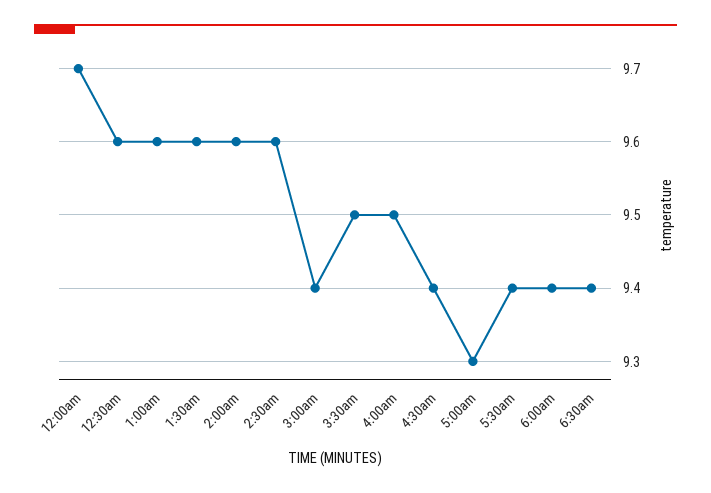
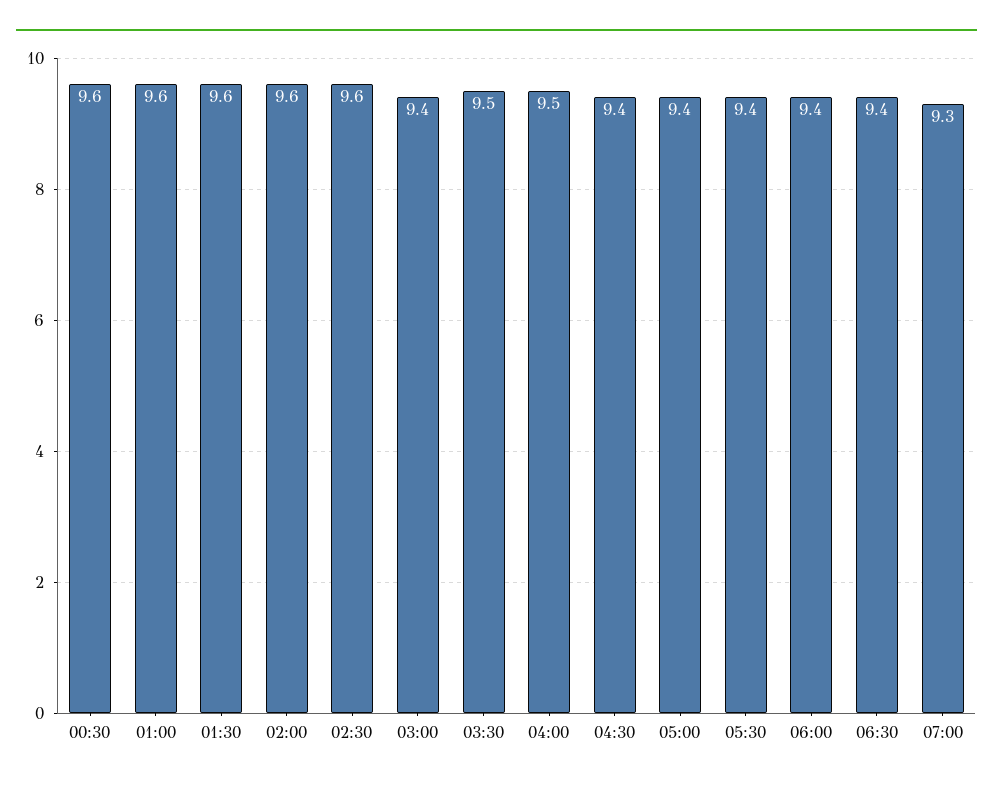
12:00am: 9.7 -> none
5:00am: 9.3 -> 9.4
07:00: none -> 9.3

